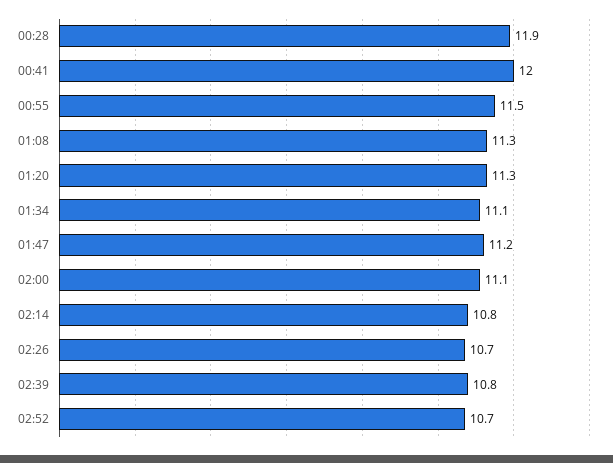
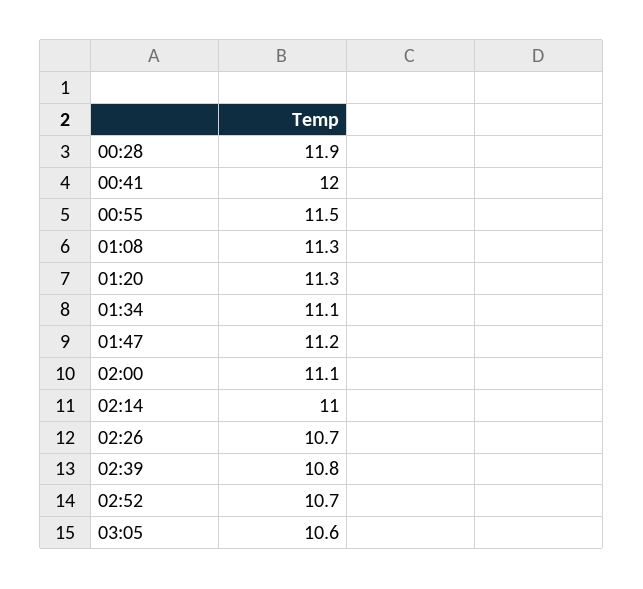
02:14: 10.8 -> 11
03:05: none -> 10.6

